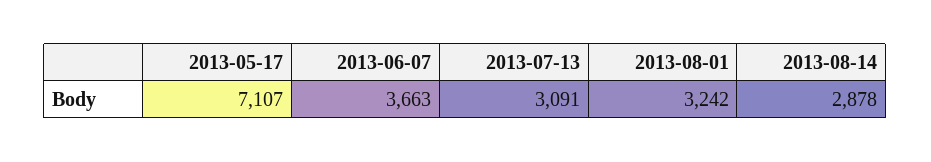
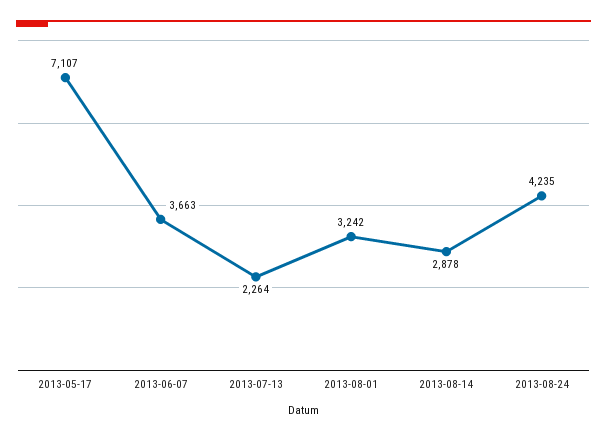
2013-07-13: 3091 -> 2264
2013-08-24: none -> 4235

